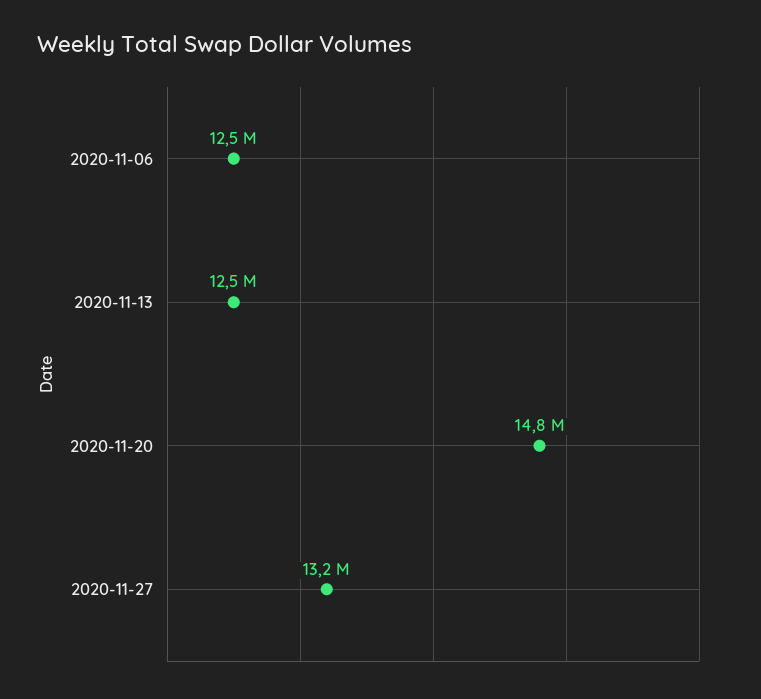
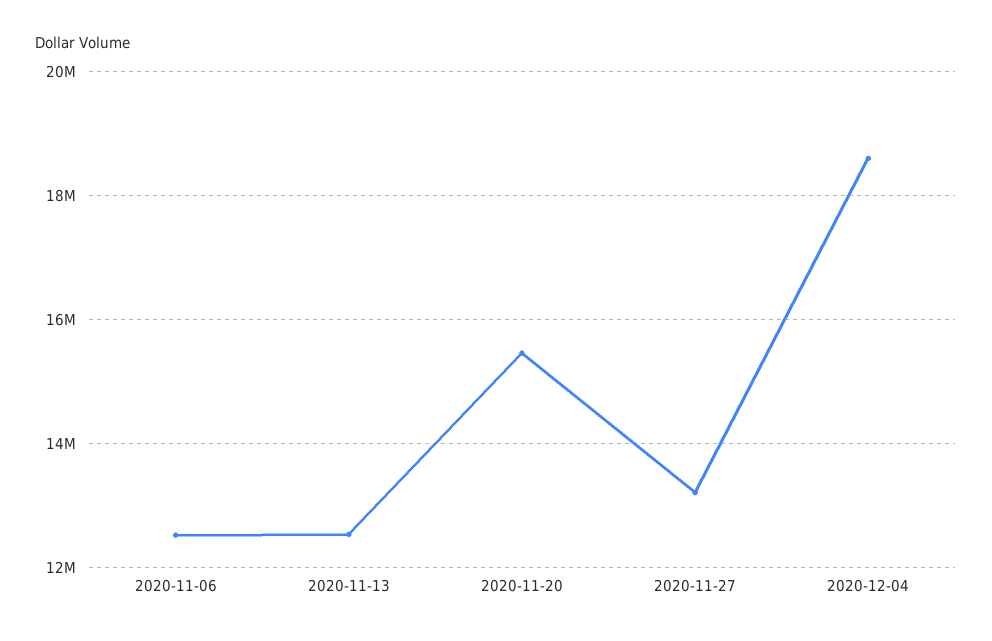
2020-11-20: 14800000 -> 15400000
2020-12-04: none -> 18600000

